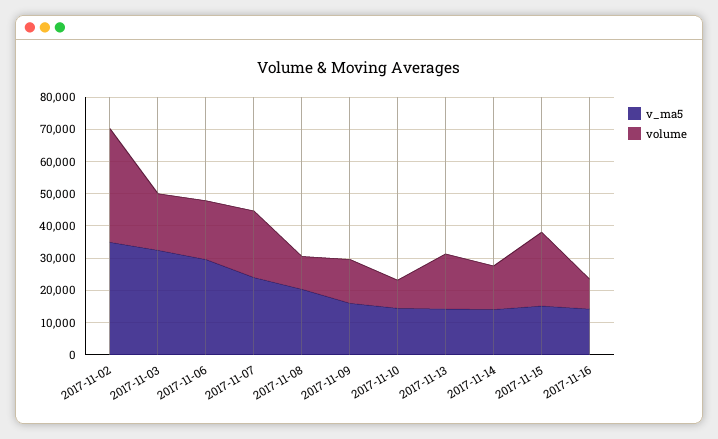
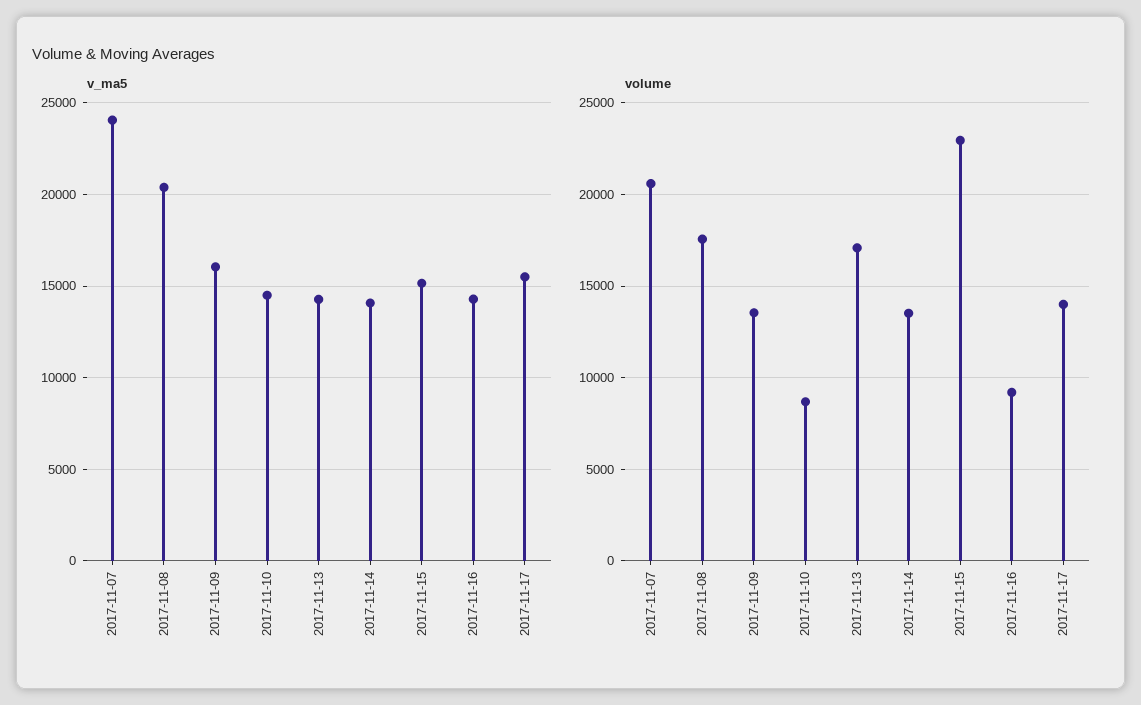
v_ma5, 2017-11-02: 35000 -> none
volume, 2017-11-02: 35000 -> none
v_ma5, 2017-11-03: 32500 -> none
volume, 2017-11-03: 17500 -> none
v_ma5, 2017-11-06: 30000 -> none
volume, 2017-11-06: 17500 -> none
volume, 2017-11-08: 10000 -> 17500
v_ma5, 2017-11-17: none -> 15500
volume, 2017-11-17: none -> 14000

